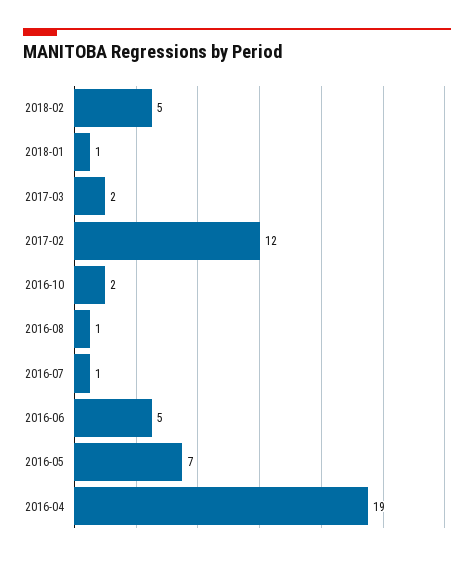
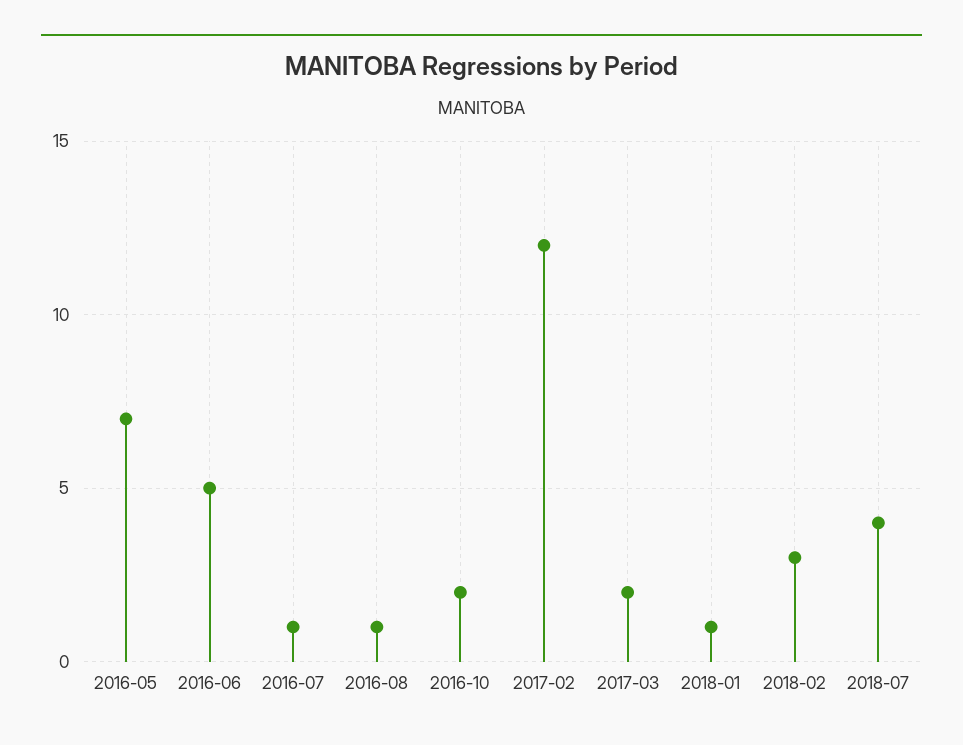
2018-02: 5 -> 3
2016-04: 19 -> none
2018-07: none -> 4

